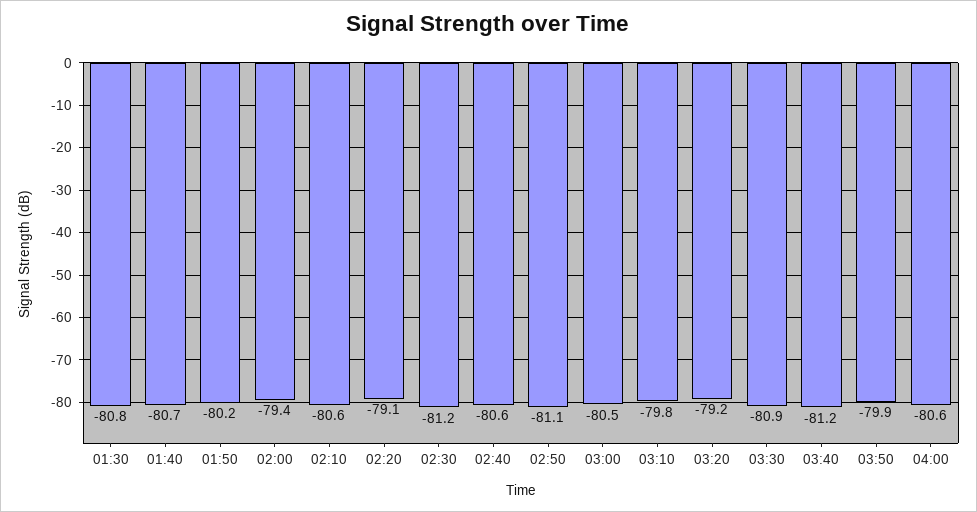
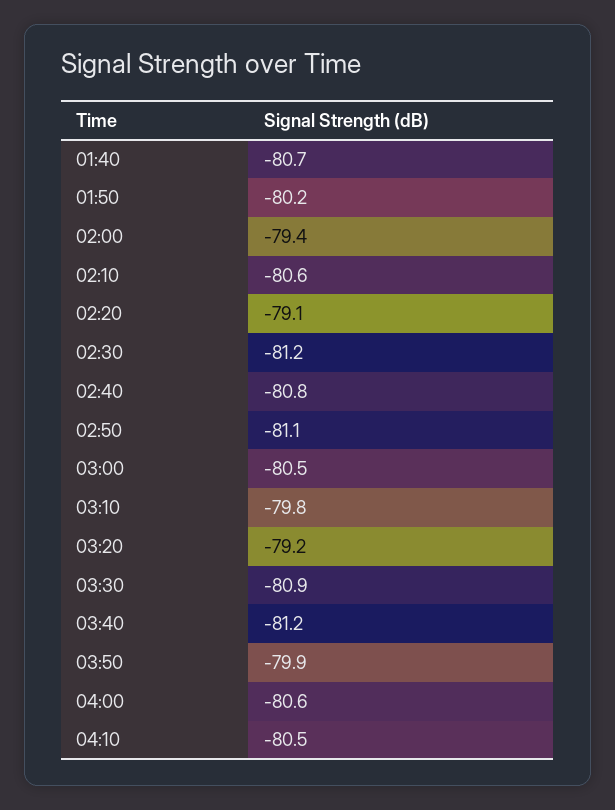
01:30: -80.8 -> none
02:40: -80.6 -> -80.8
04:10: none -> -80.5

